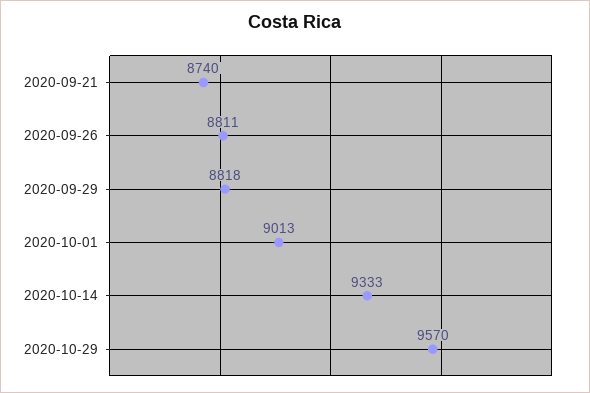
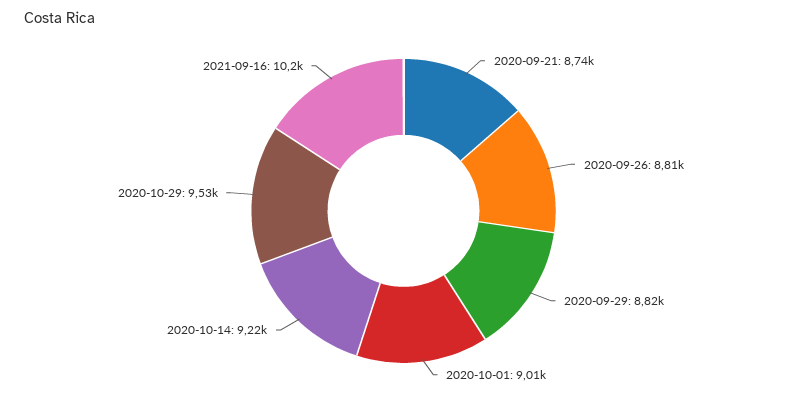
2020-10-14: 9333 -> 9220
2020-10-29: 9570 -> 9530
2021-09-16: none -> 10200

